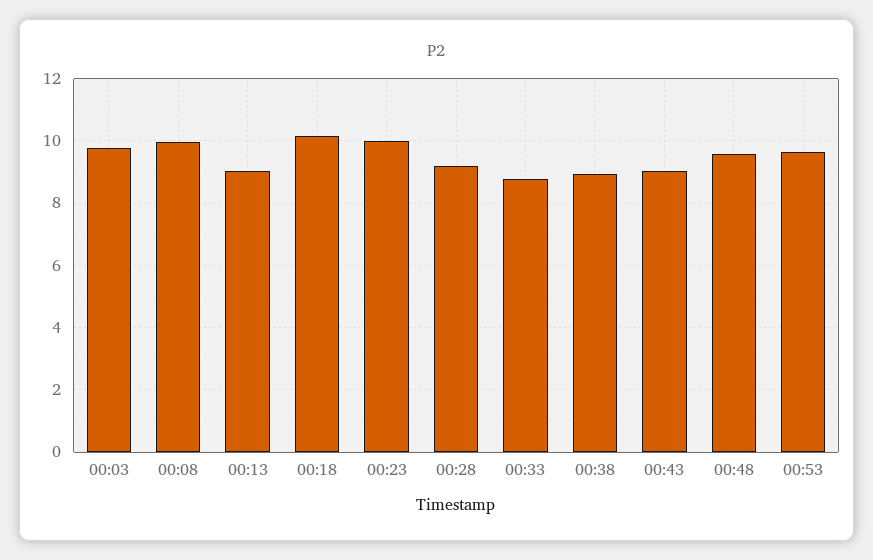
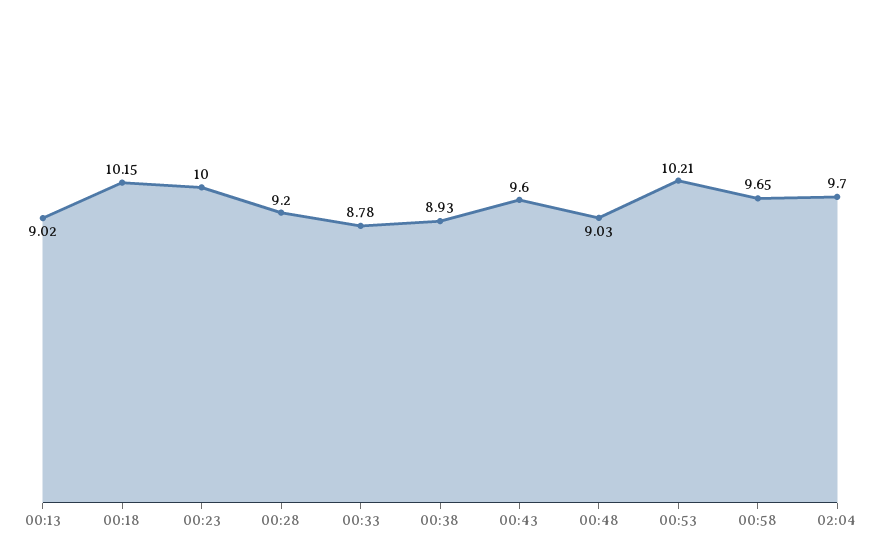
00:03: 9.8 -> none
00:08: 10 -> none
00:43: 9 -> 9.6
00:48: 9.6 -> 9.03
00:53: 9.6 -> 10.21
00:58: none -> 9.65
02:04: none -> 9.7

